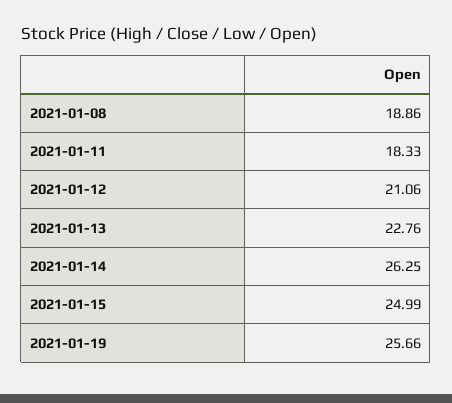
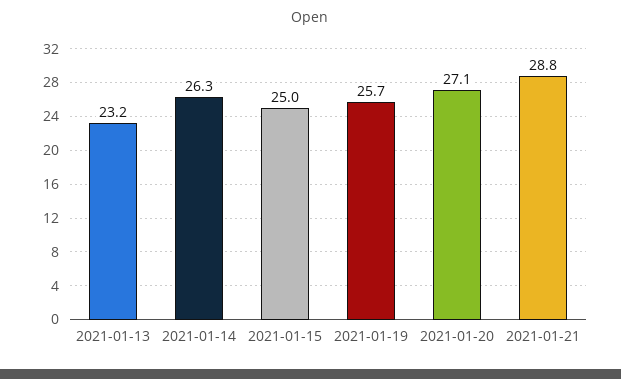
2021-01-08: 18.86 -> none
2021-01-11: 18.33 -> none
2021-01-12: 21.06 -> none
2021-01-13: 22.76 -> 23.2
2021-01-20: none -> 27.1
2021-01-21: none -> 28.8

